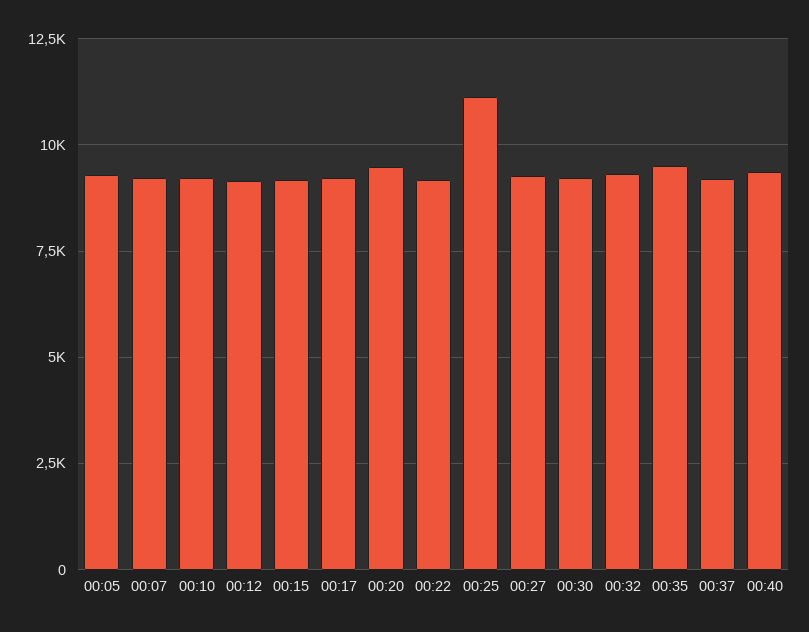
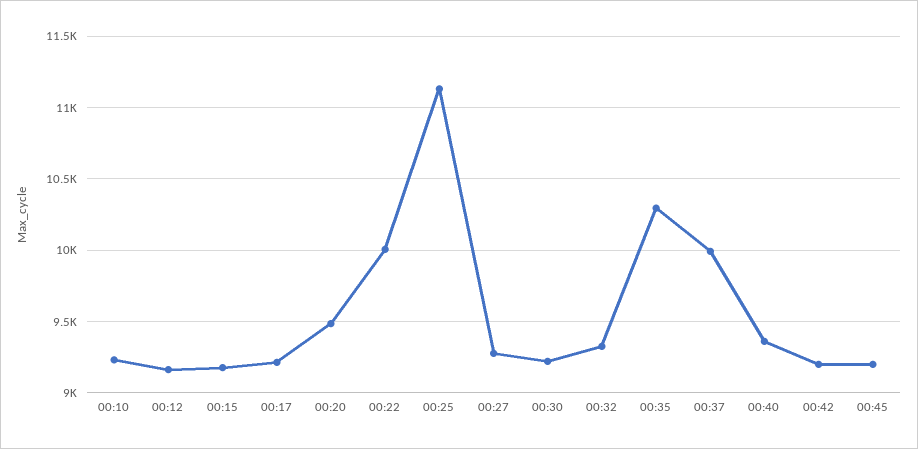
00:05: 9250 -> none
00:07: 9250 -> none
00:22: 9250 -> 10000
00:35: 9500 -> 10300
00:37: 9250 -> 10000
00:42: none -> 9200
00:45: none -> 9200

